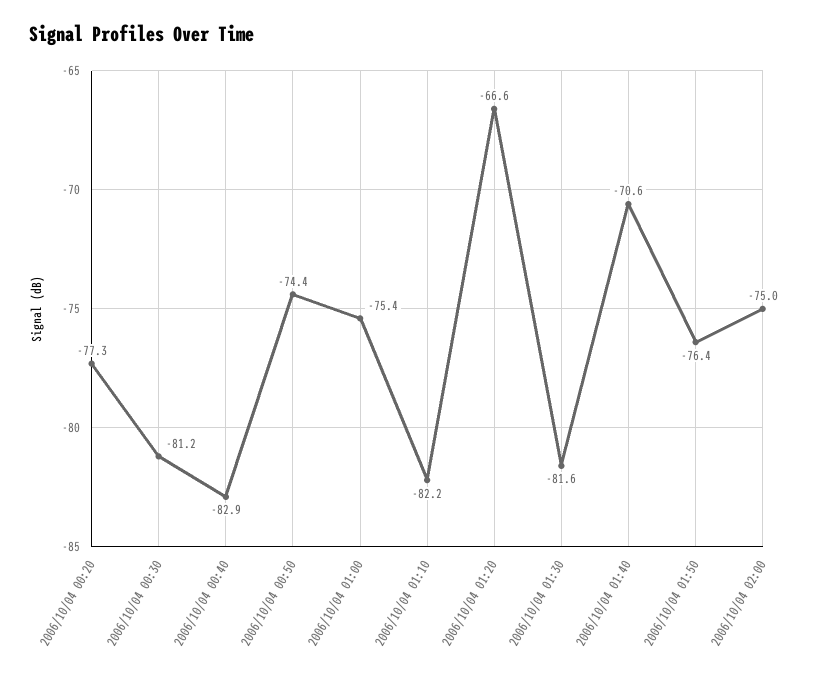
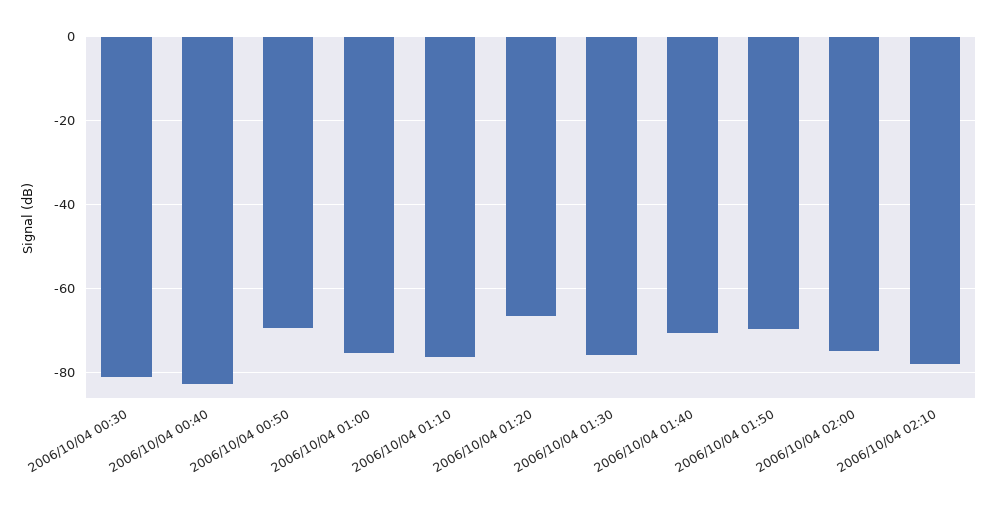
2006/10/04 00:20: -77.3 -> none
2006/10/04 00:50: -74.4 -> -70
2006/10/04 01:10: -82.2 -> -76
2006/10/04 01:30: -81.6 -> -76
2006/10/04 01:50: -76.4 -> -70
2006/10/04 02:10: none -> -78

